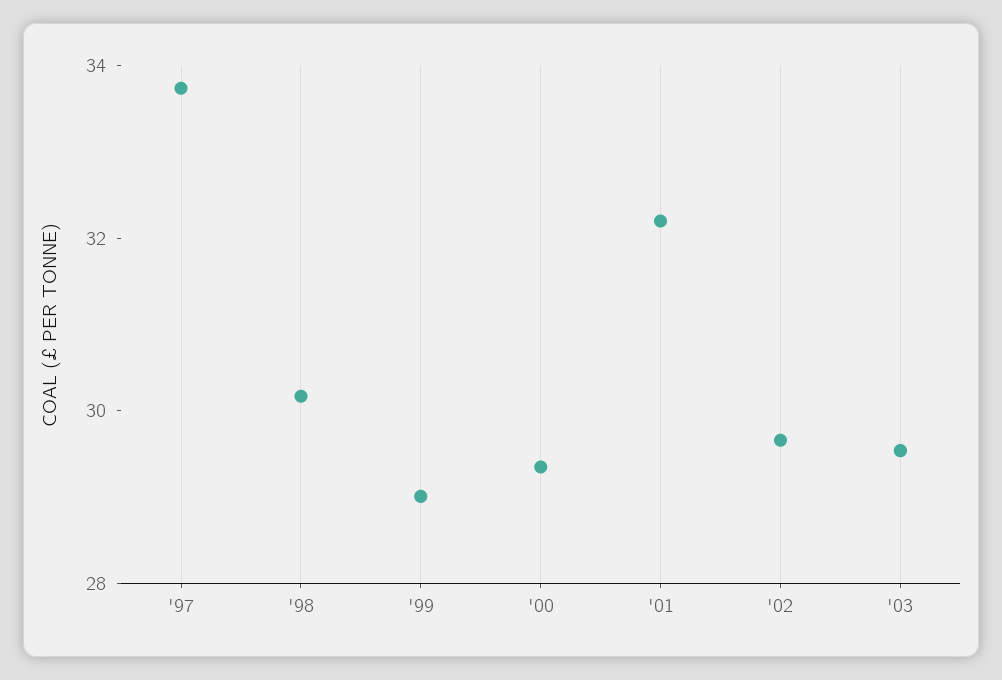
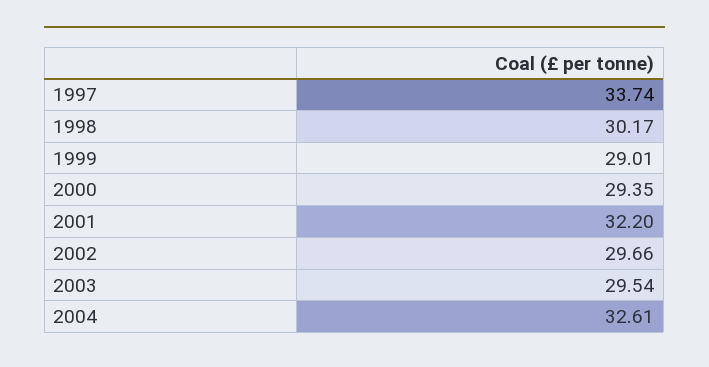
2004: none -> 32.61

